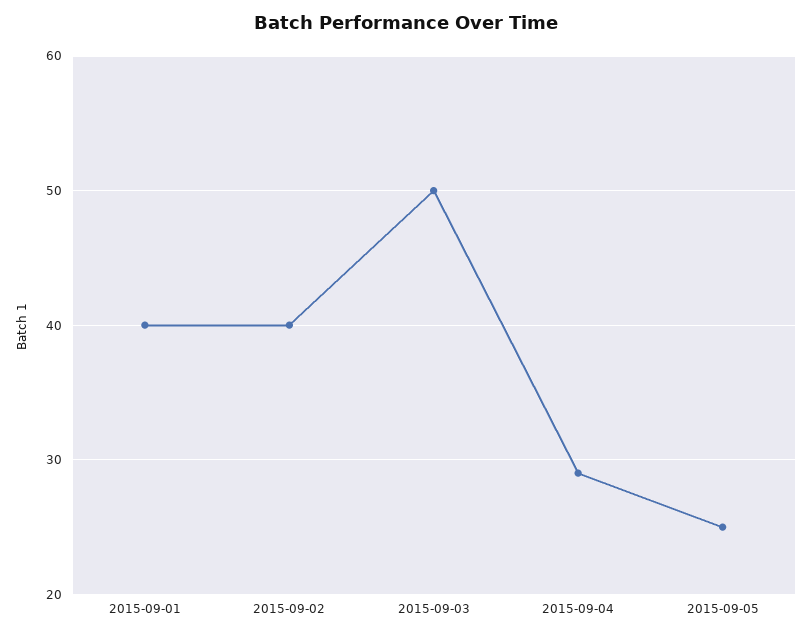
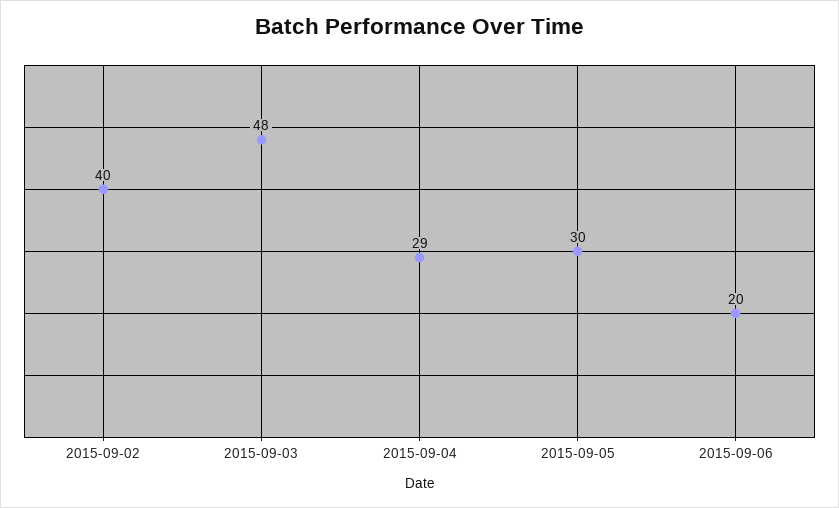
2015-09-01: 40 -> none
2015-09-03: 50 -> 48
2015-09-05: 25 -> 30
2015-09-06: none -> 20

